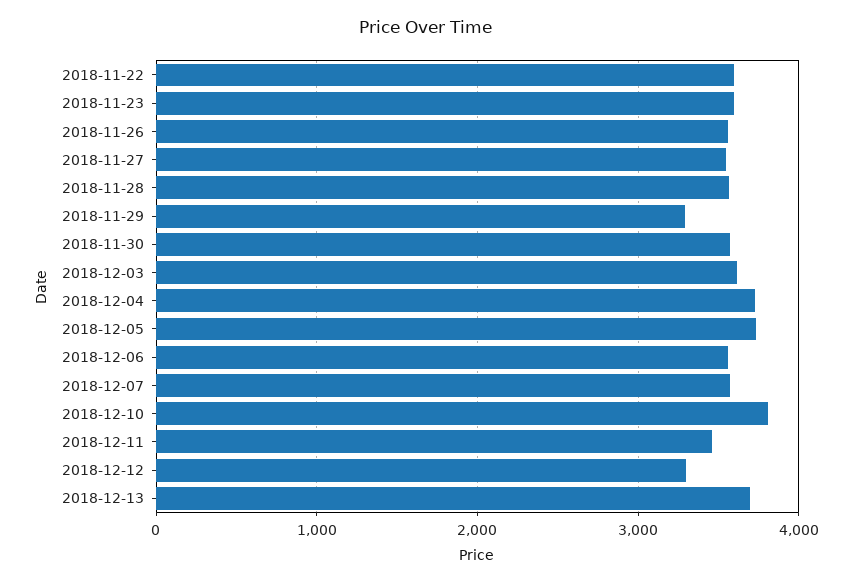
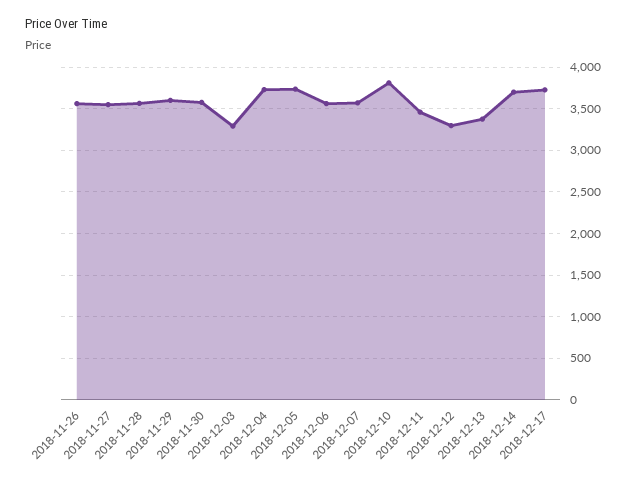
2018-11-22: 3600 -> none
2018-11-23: 3600 -> none
2018-11-29: 3300 -> 3600
2018-12-03: 3600 -> 3300
2018-12-13: 3700 -> 3400
2018-12-14: none -> 3700
2018-12-17: none -> 3700

